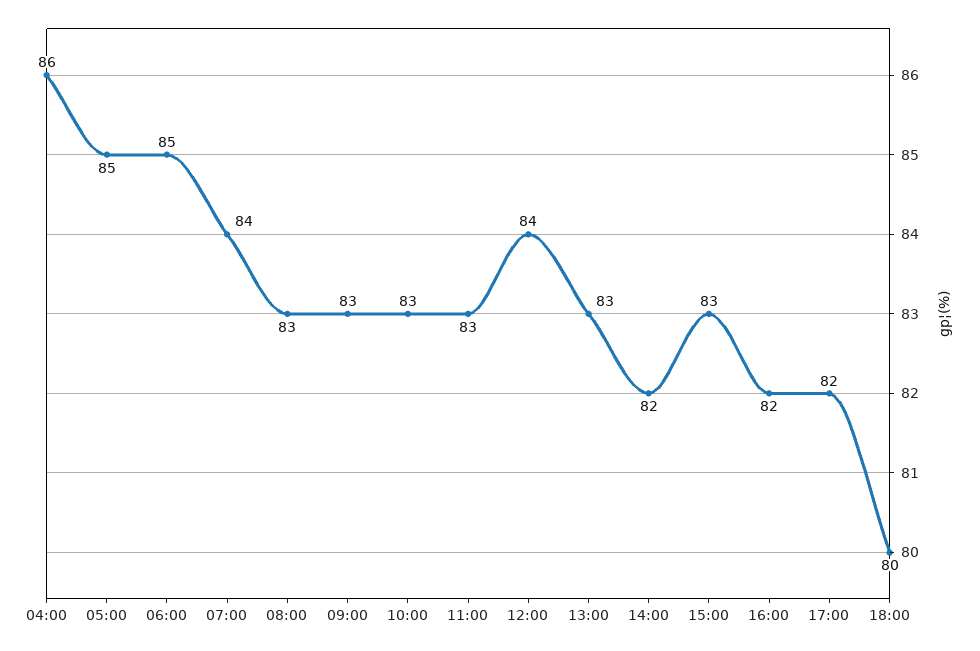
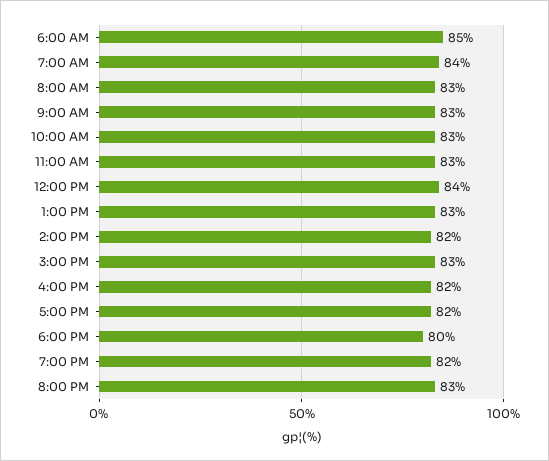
04:00: 86 -> none
05:00: 85 -> none
7:00 PM: none -> 82
8:00 PM: none -> 83

